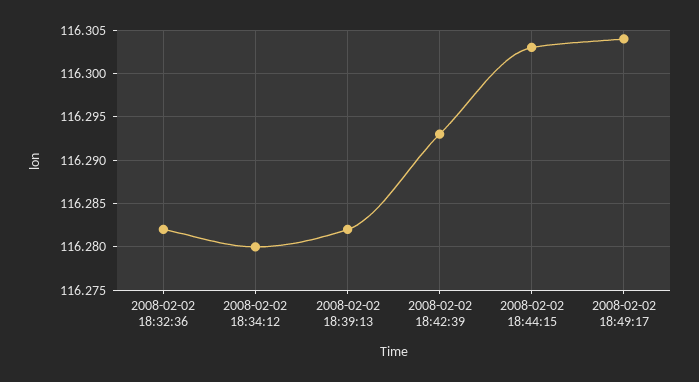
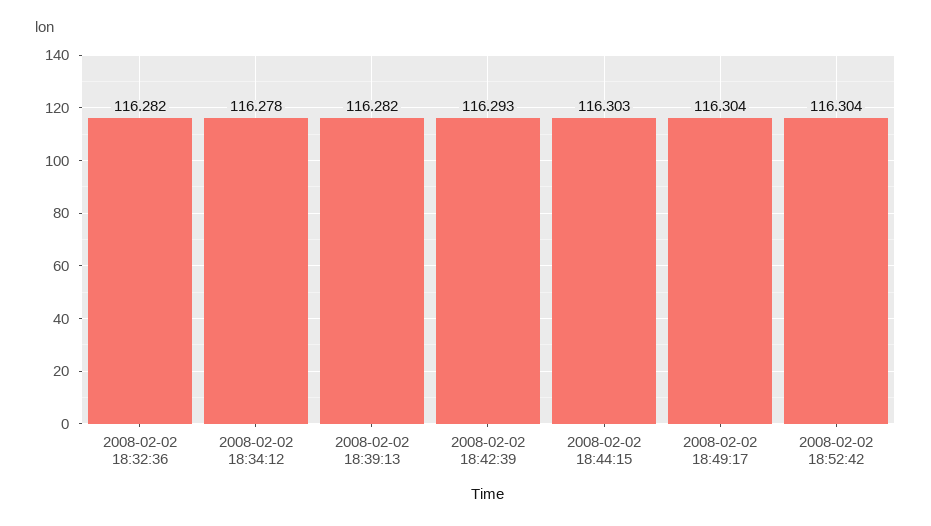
2008-02-02 18:34:12: 116.28 -> 116.278
2008-02-02 18:52:42: none -> 116.304

